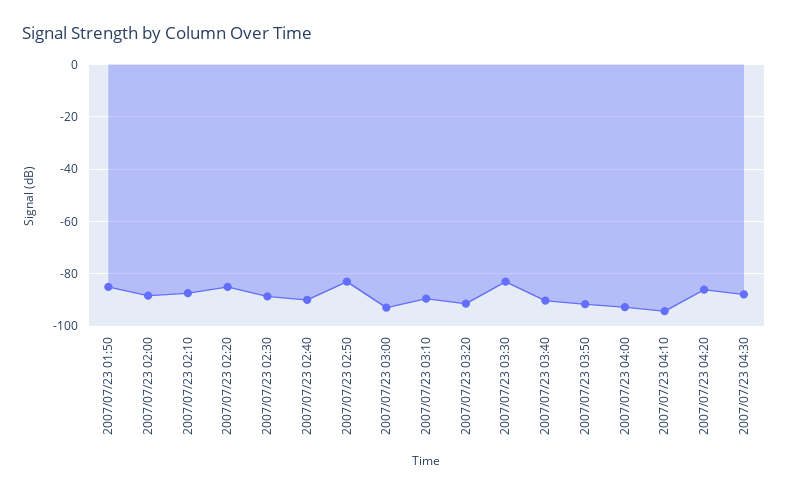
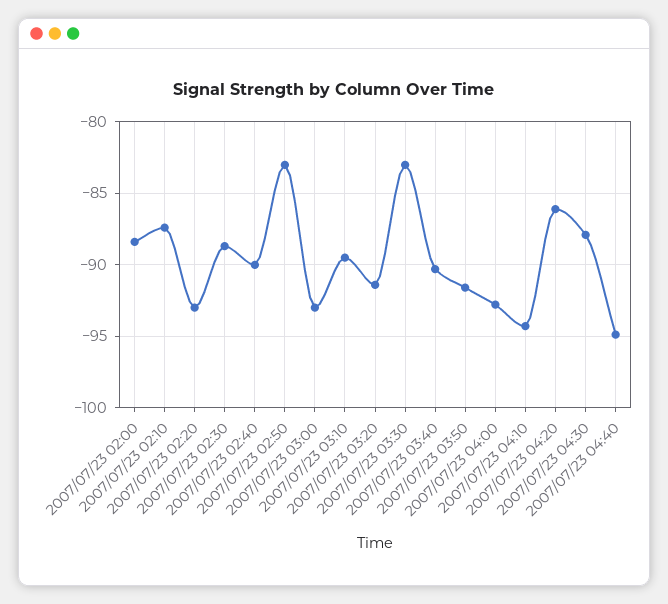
2007/07/23 01:50: -85 -> none
2007/07/23 02:20: -85 -> -93
2007/07/23 04:40: none -> -95

